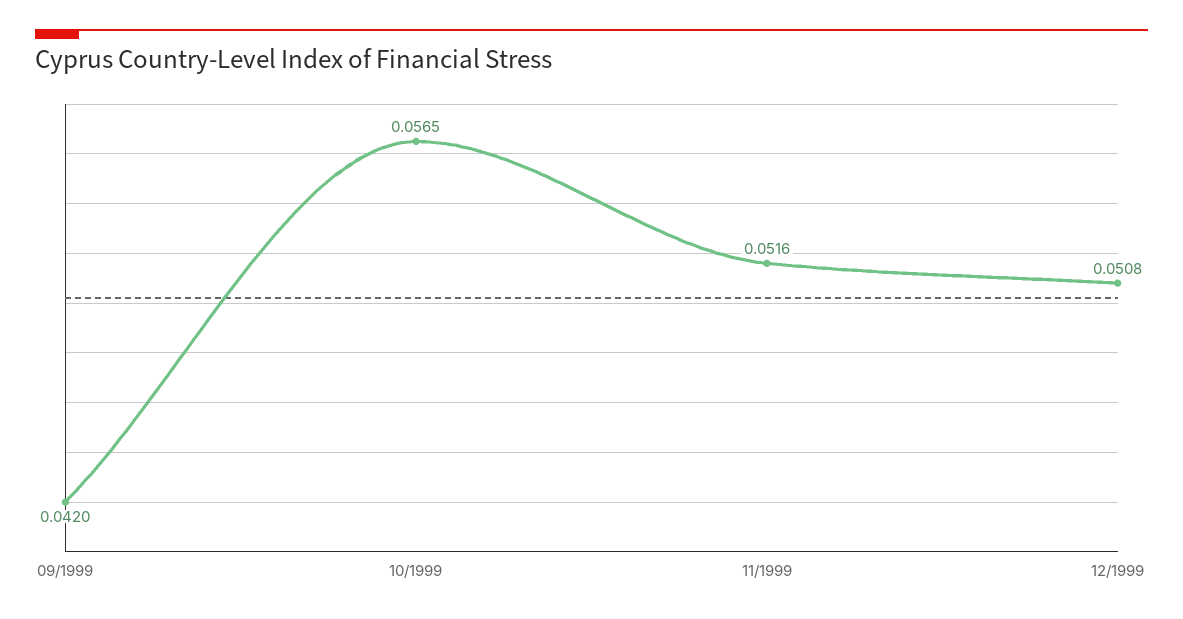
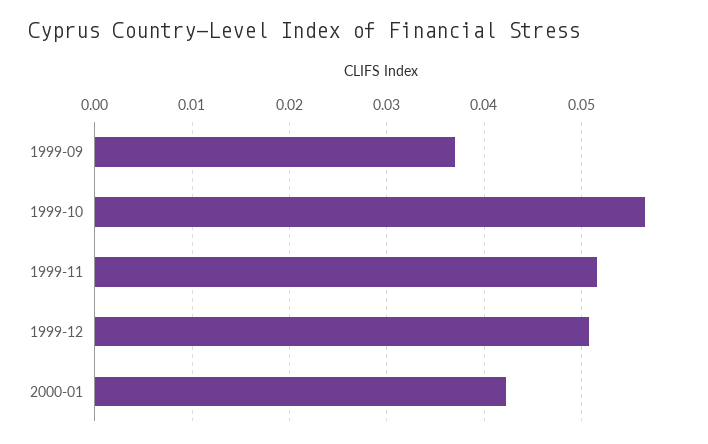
09/1999: 0.042 -> 0.037
2000-01: none -> 0.042

